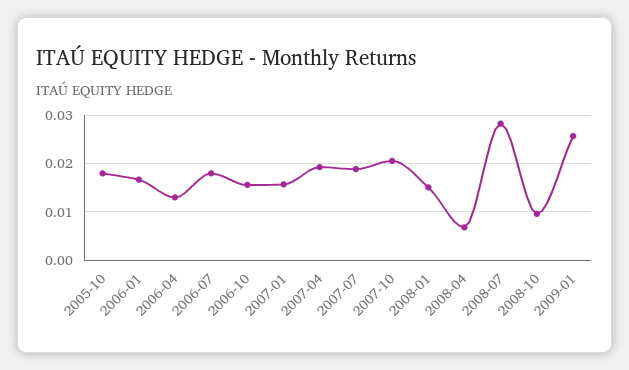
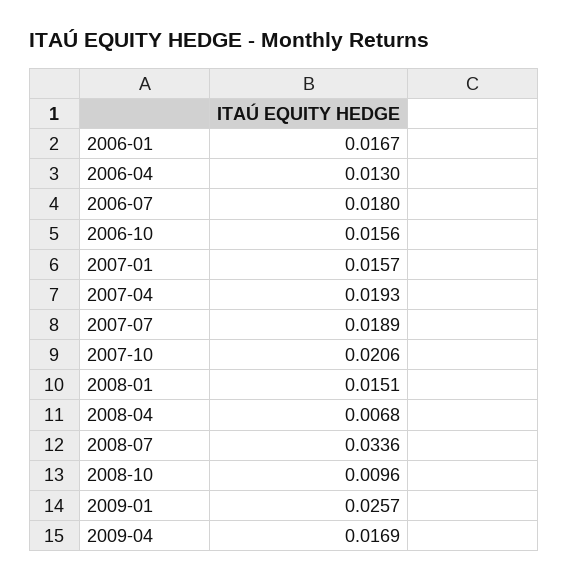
2005-10: 0.018 -> none
2008-07: 0.028 -> 0.0336
2009-04: none -> 0.0169

